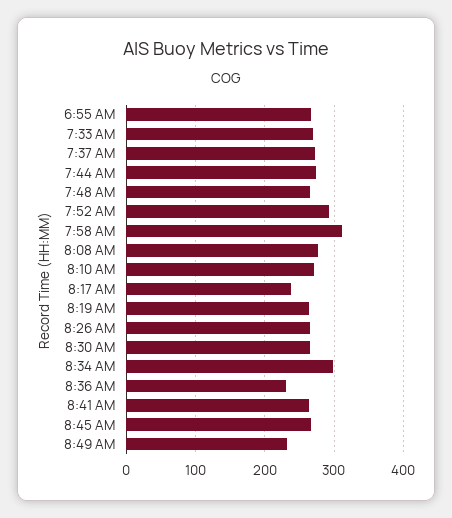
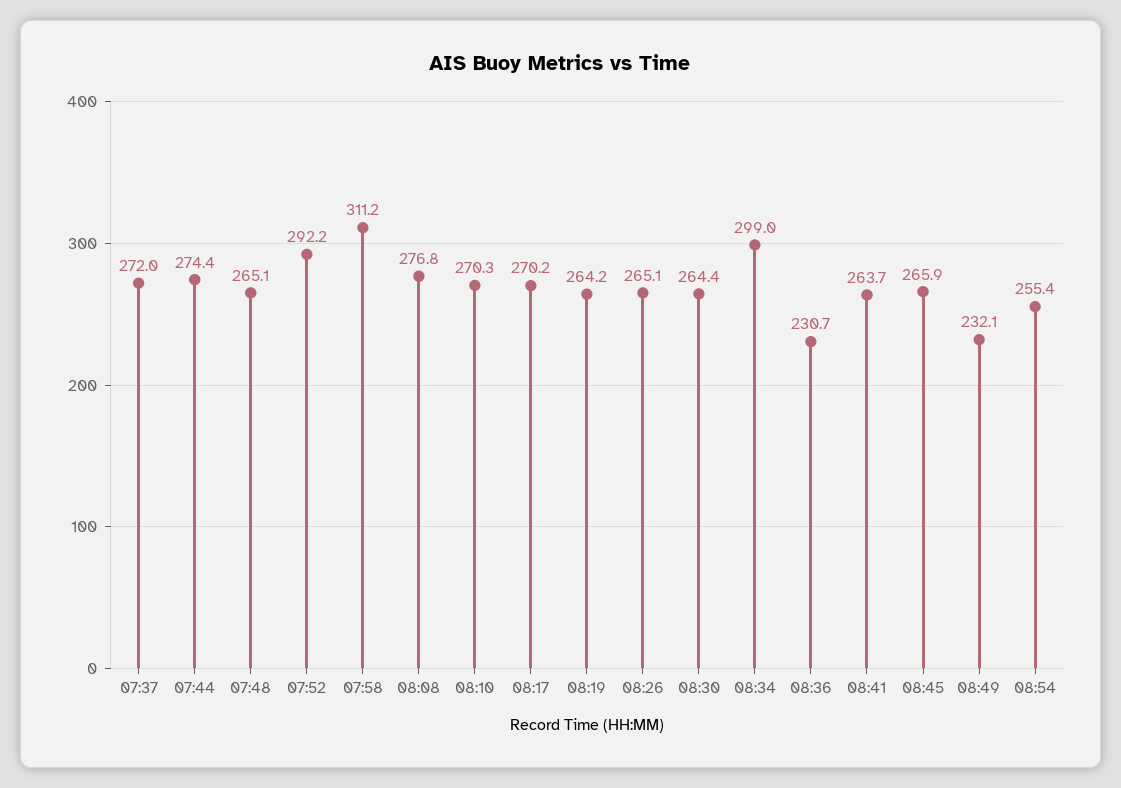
6:55 AM: 270 -> none
7:33 AM: 270 -> none
8:17 AM: 240 -> 270.2
08:54: none -> 255.4

